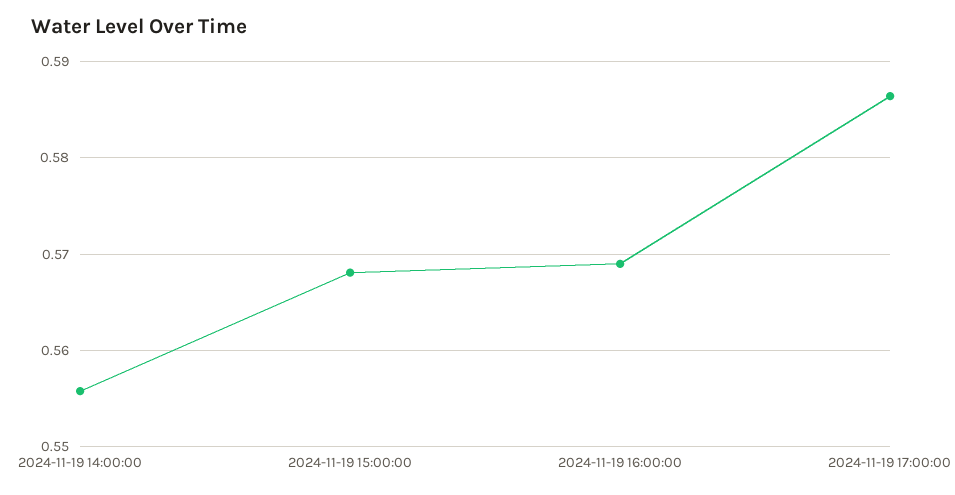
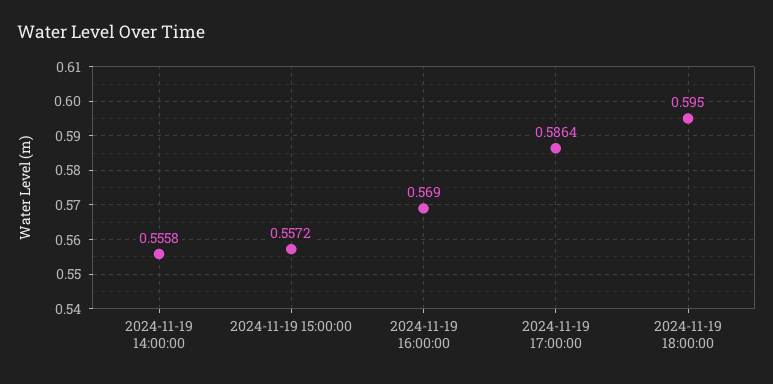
2024-11-19 15:00:00: 0.568 -> 0.5572
2024-11-19 18:00:00: none -> 0.595

